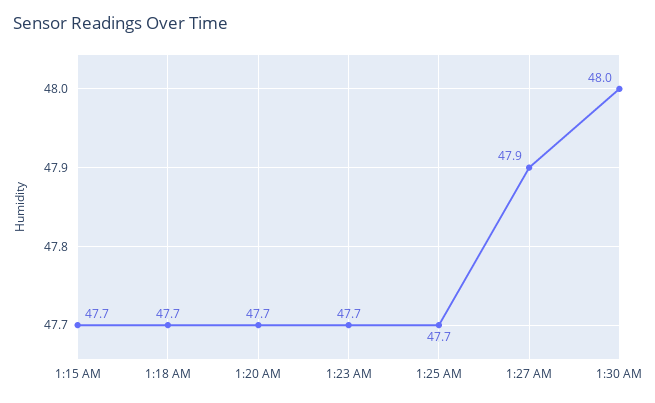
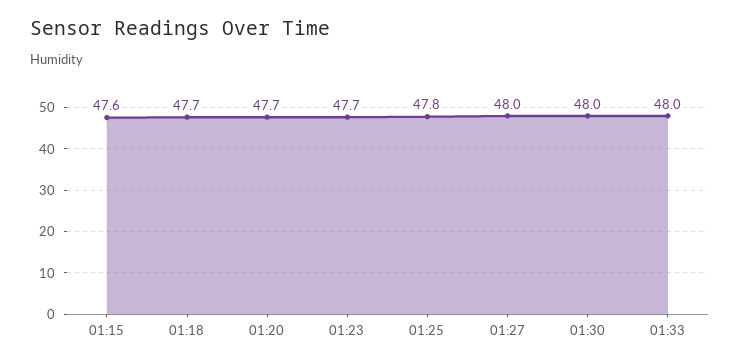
1:15 AM: 47.7 -> 47.6
1:25 AM: 47.7 -> 47.8
1:27 AM: 47.9 -> 48
01:33: none -> 48

